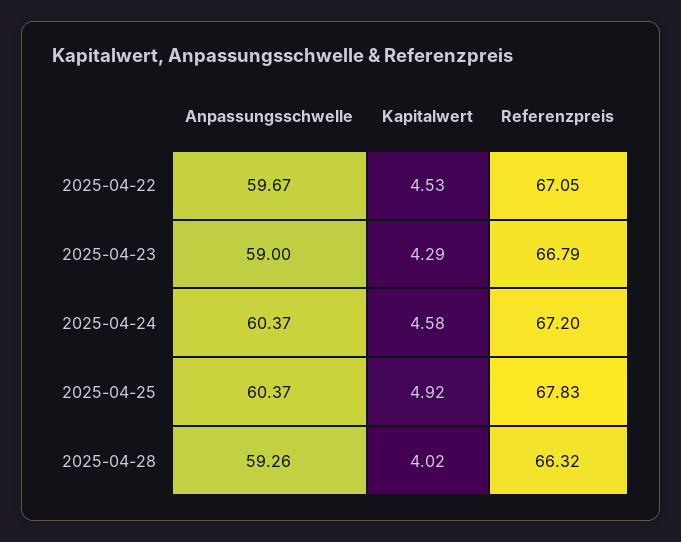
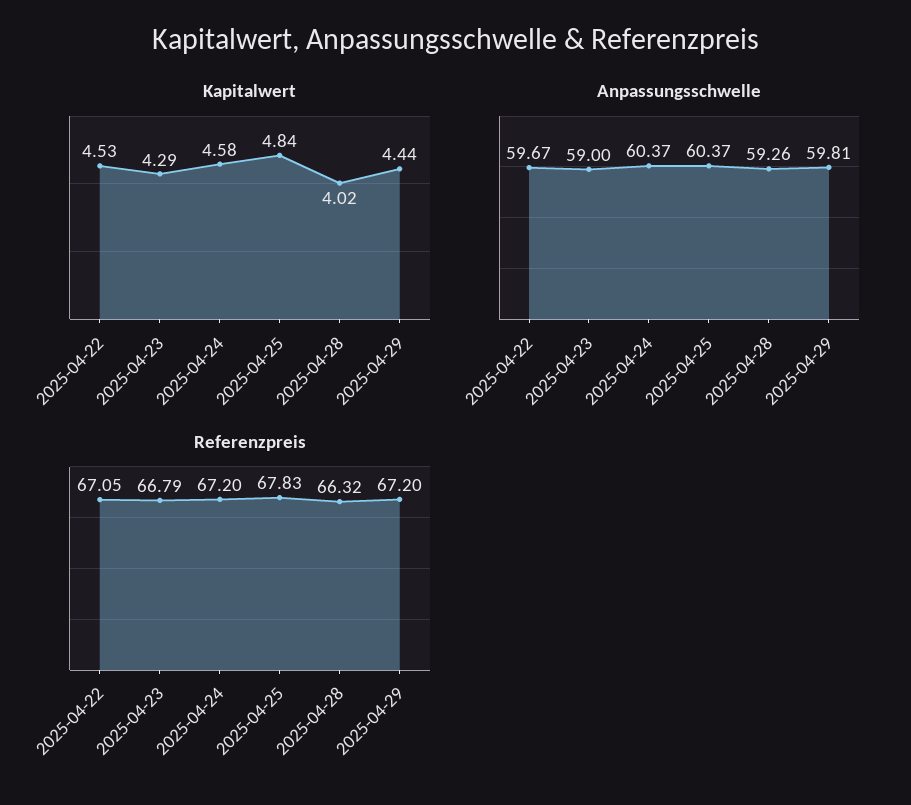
Kapitalwert, 2025-04-25: 4.92 -> 4.84
Kapitalwert, 2025-04-29: none -> 4.44
Anpassungsschwelle, 2025-04-29: none -> 59.81
Referenzpreis, 2025-04-29: none -> 67.2

